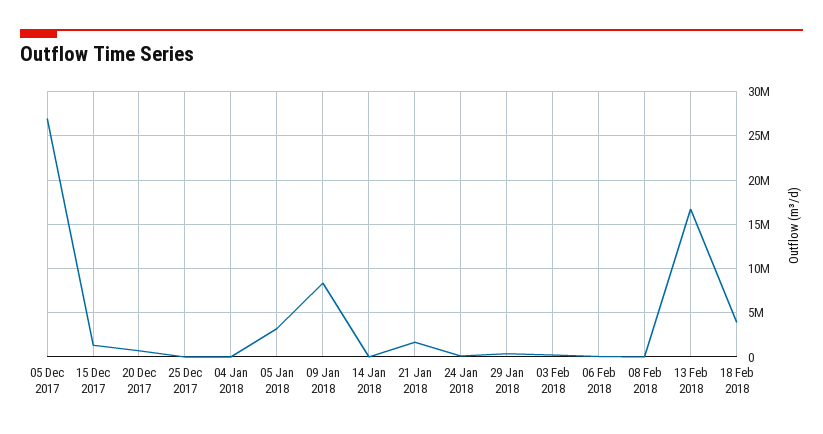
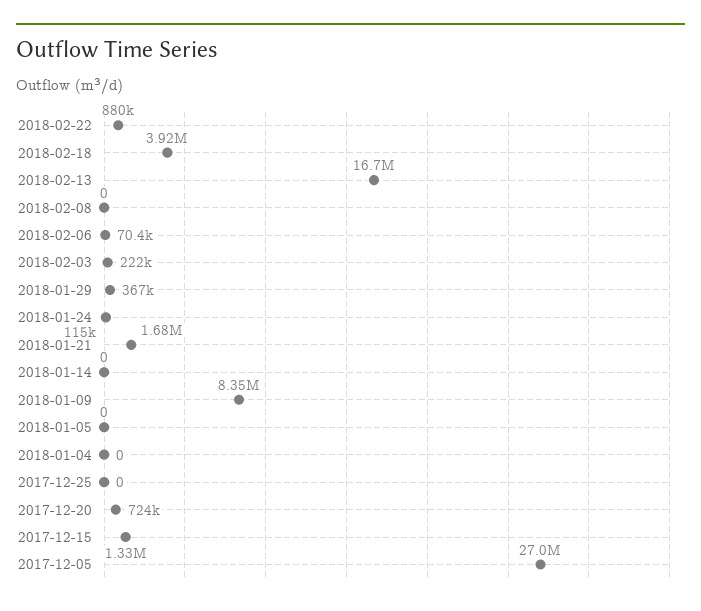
05 Jan 2018: 3000000 -> 0
2018-02-22: none -> 880000

